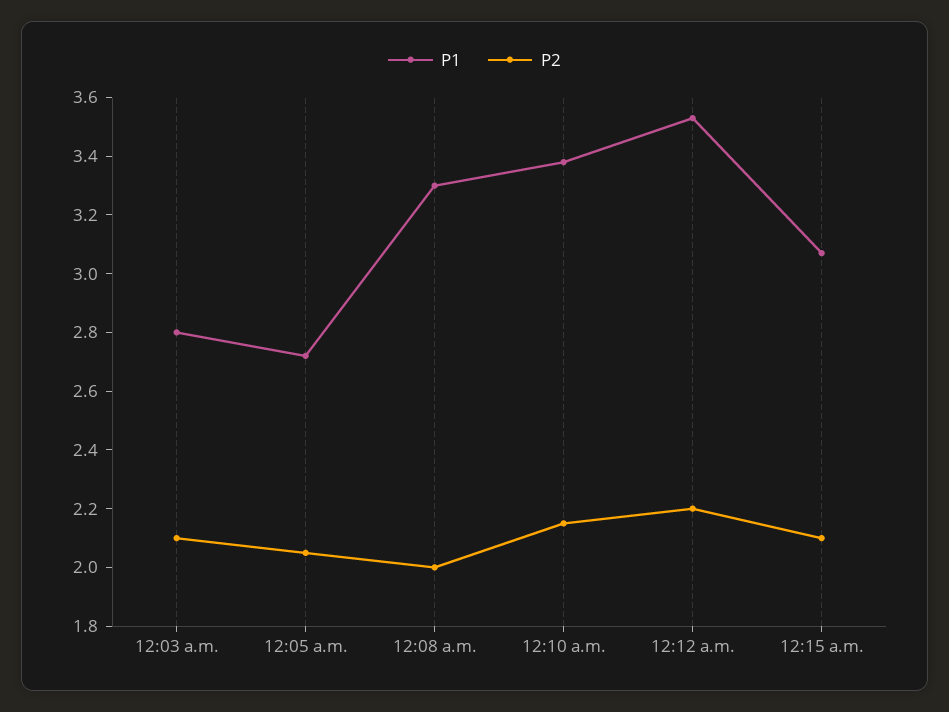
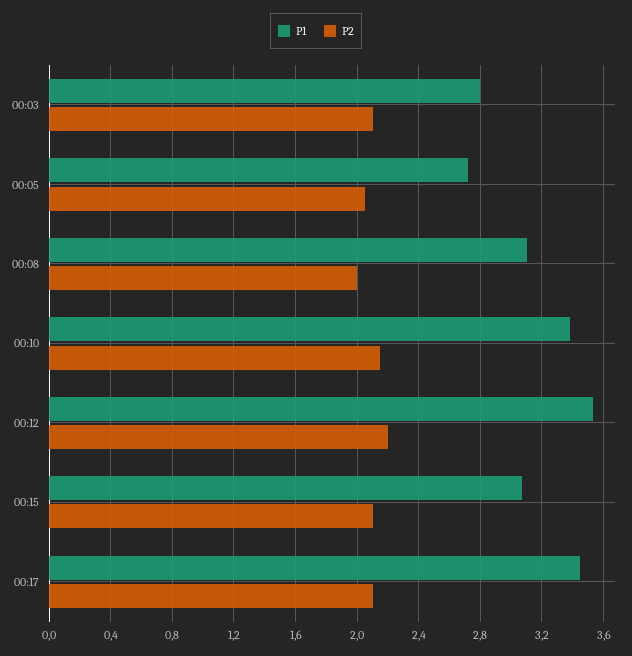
P1, 12:08 a.m.: 3.3 -> 3.1
P1, 00:17: none -> 3.45
P2, 00:17: none -> 2.1

